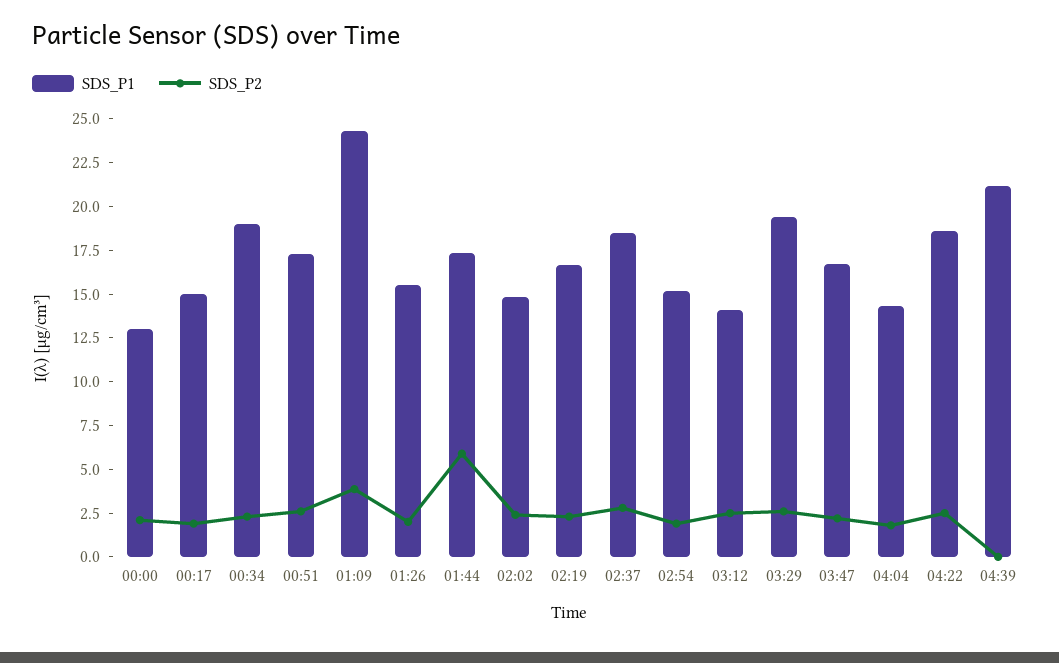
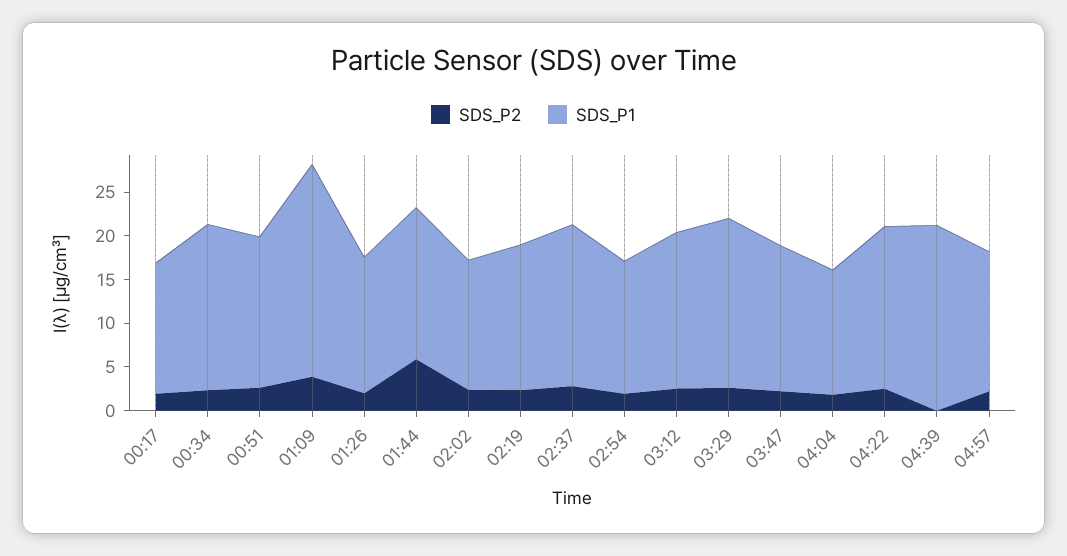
SDS_P1, 00:00: 13 -> none
SDS_P2, 00:00: 2 -> none
SDS_P1, 03:12: 14 -> 18
SDS_P2, 04:57: none -> 2
SDS_P1, 04:57: none -> 16

